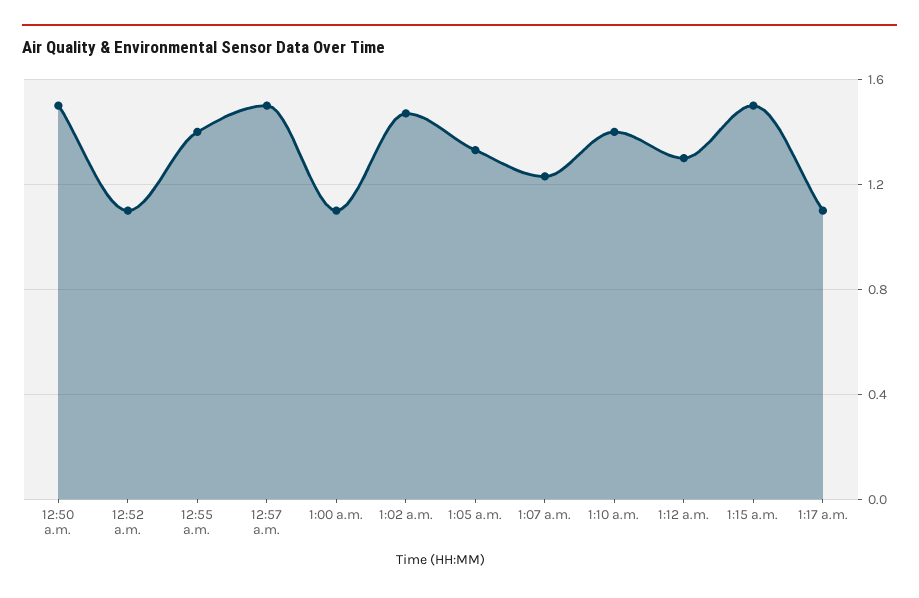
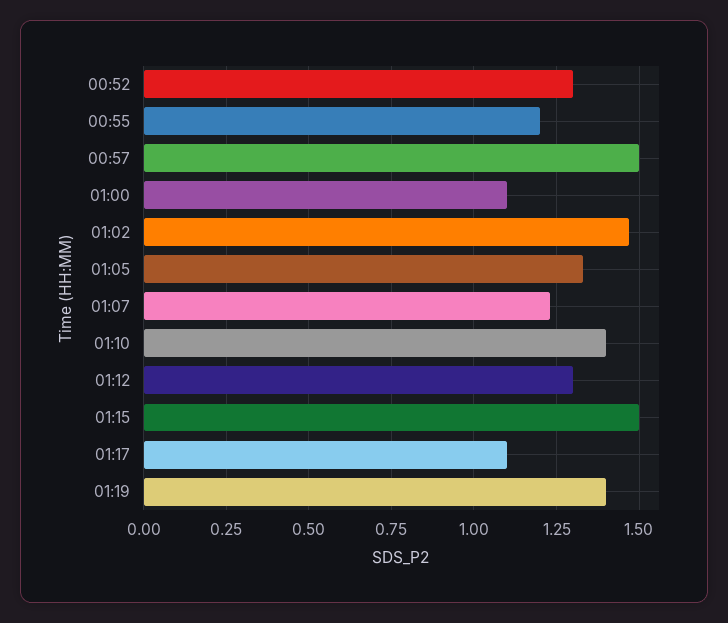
12:50 a.m.: 1.5 -> none
12:52 a.m.: 1.1 -> 1.3
12:55 a.m.: 1.4 -> 1.2
01:19: none -> 1.4

